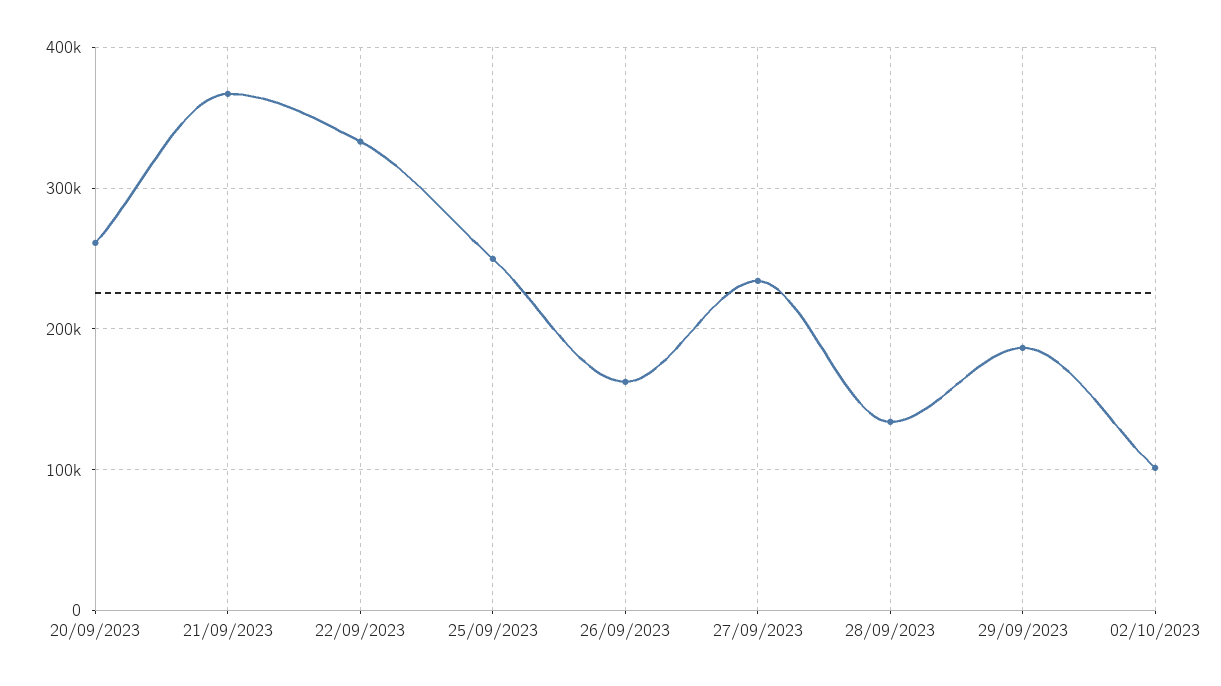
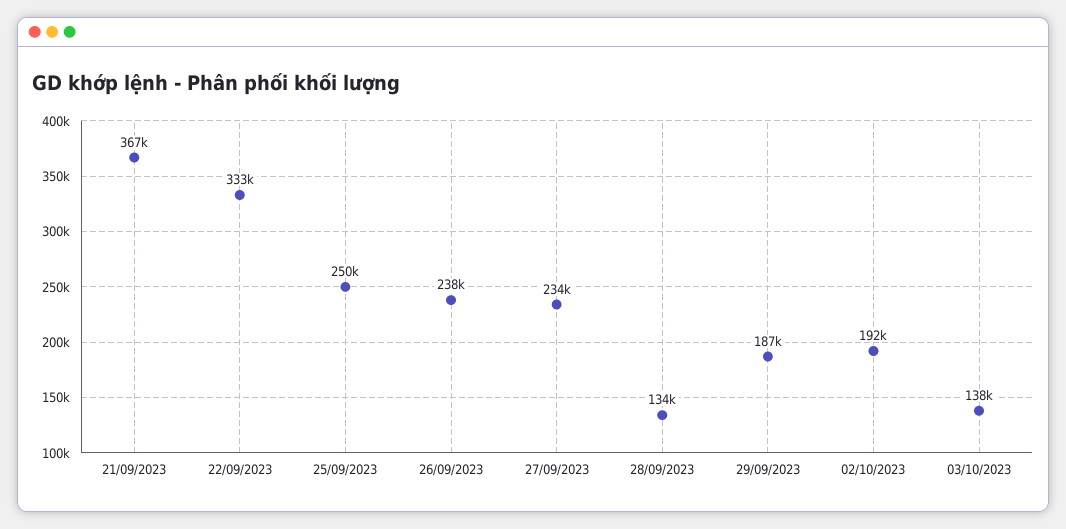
20/09/2023: 260000 -> none
26/09/2023: 160000 -> 238000
02/10/2023: 100000 -> 192000
03/10/2023: none -> 138000

